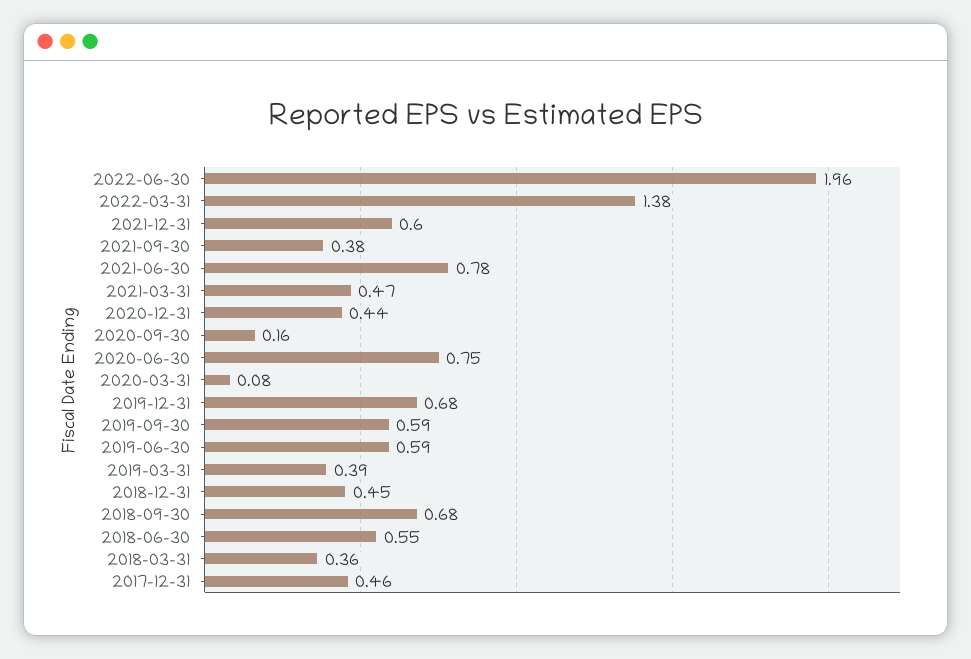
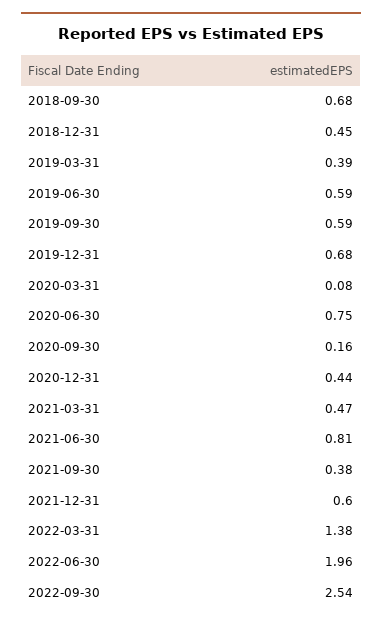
2021-06-30: 0.78 -> 0.81
2018-06-30: 0.55 -> none
2018-03-31: 0.36 -> none
2017-12-31: 0.46 -> none
2022-09-30: none -> 2.54

